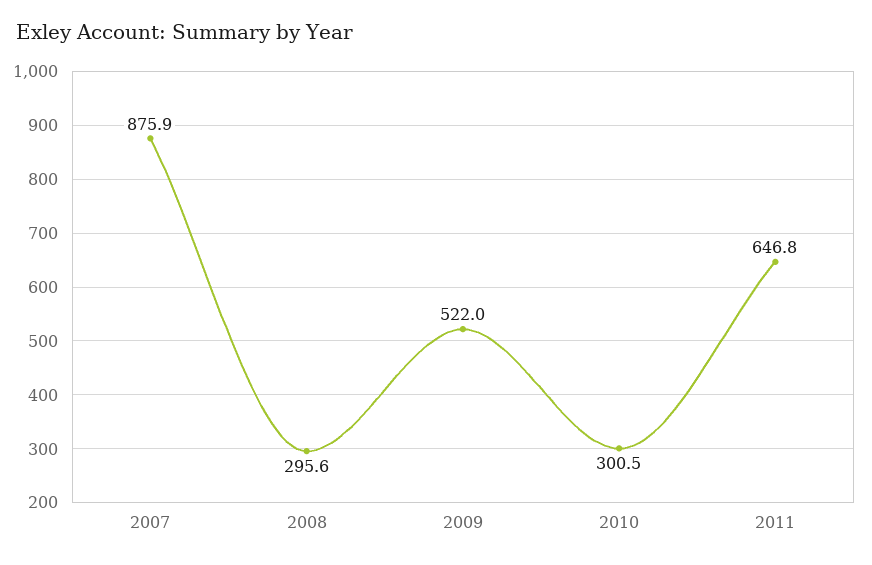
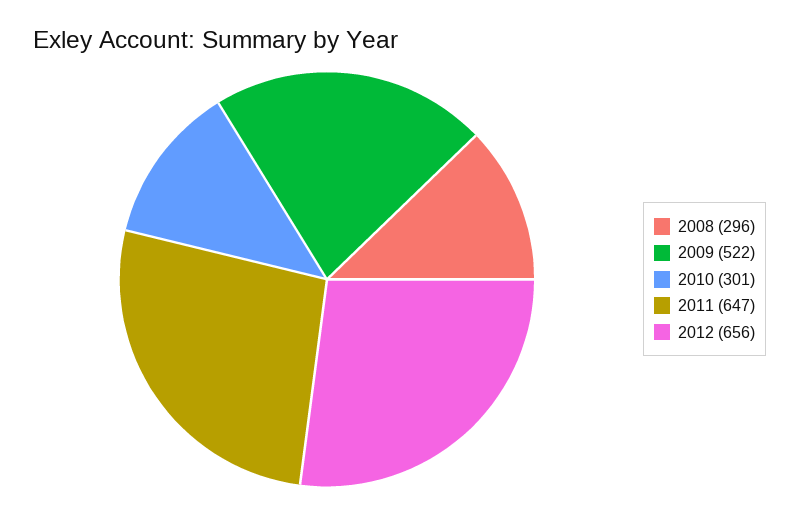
2007: 875.9 -> none
2012: none -> 656

